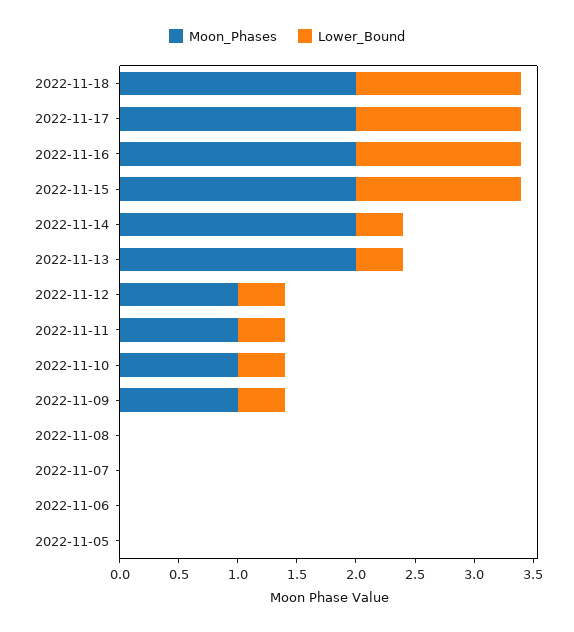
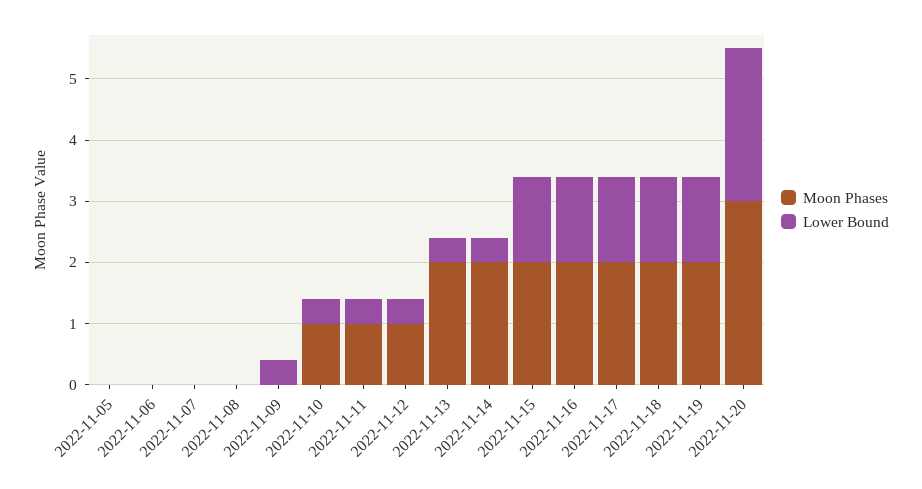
Moon_Phases, 2022-11-09: 1 -> 0
Moon_Phases, 2022-11-19: none -> 2
Lower_Bound, 2022-11-19: none -> 1.5
Moon_Phases, 2022-11-20: none -> 3
Lower_Bound, 2022-11-20: none -> 2.5

